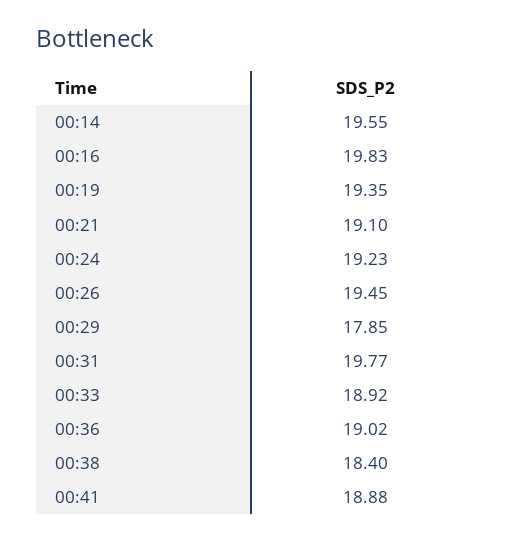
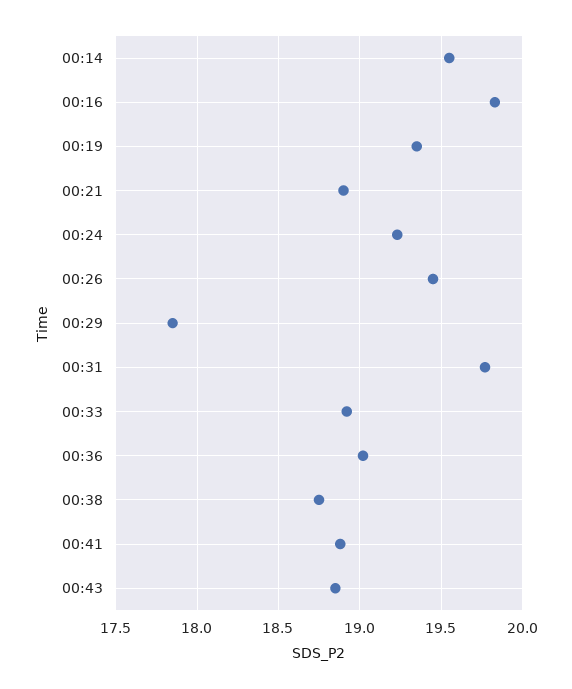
00:21: 19.1 -> 18.9
00:38: 18.4 -> 18.75
00:43: none -> 18.85

